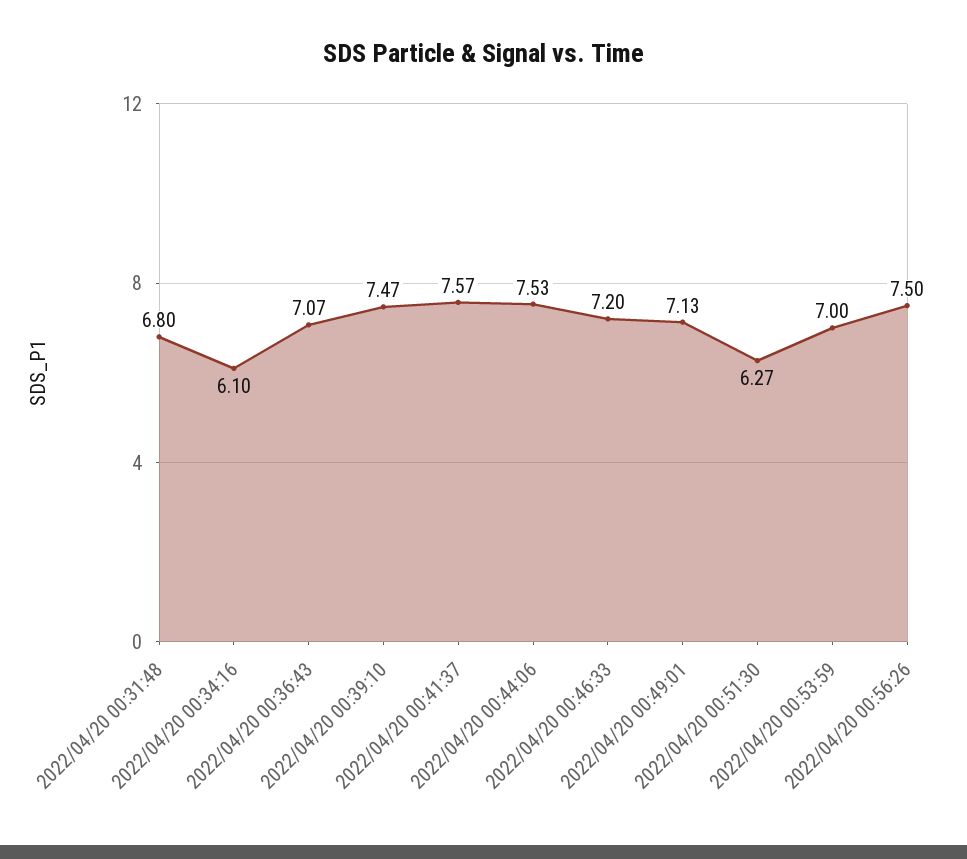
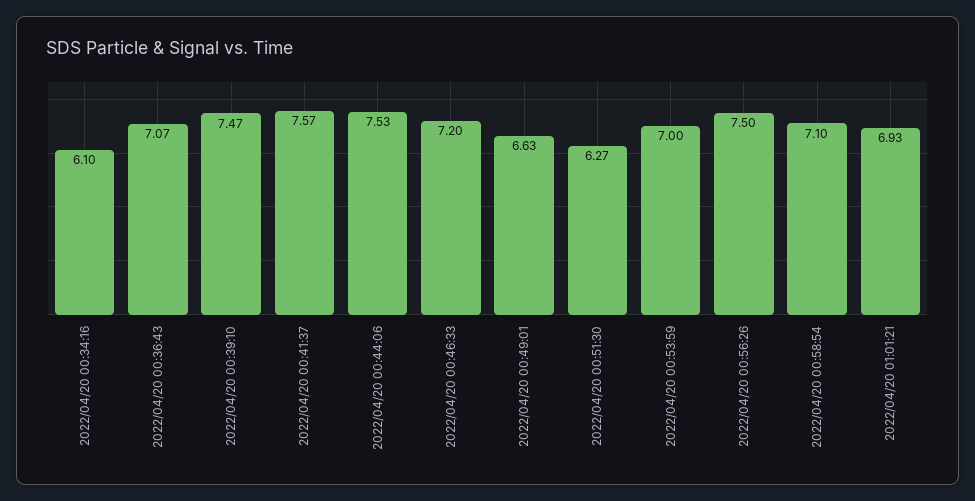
2022/04/20 00:31:48: 6.8 -> none
2022/04/20 00:49:01: 7.13 -> 6.63
2022/04/20 00:58:54: none -> 7.1
2022/04/20 01:01:21: none -> 6.93

